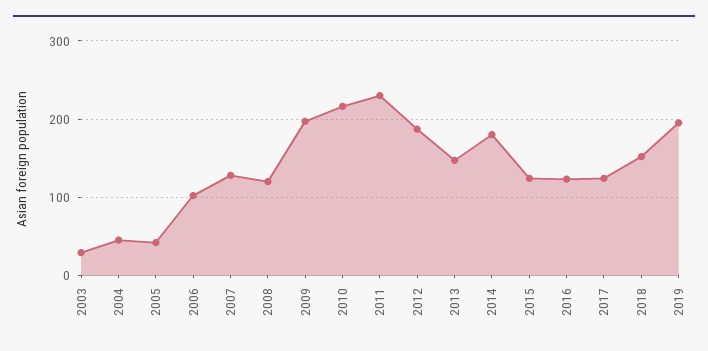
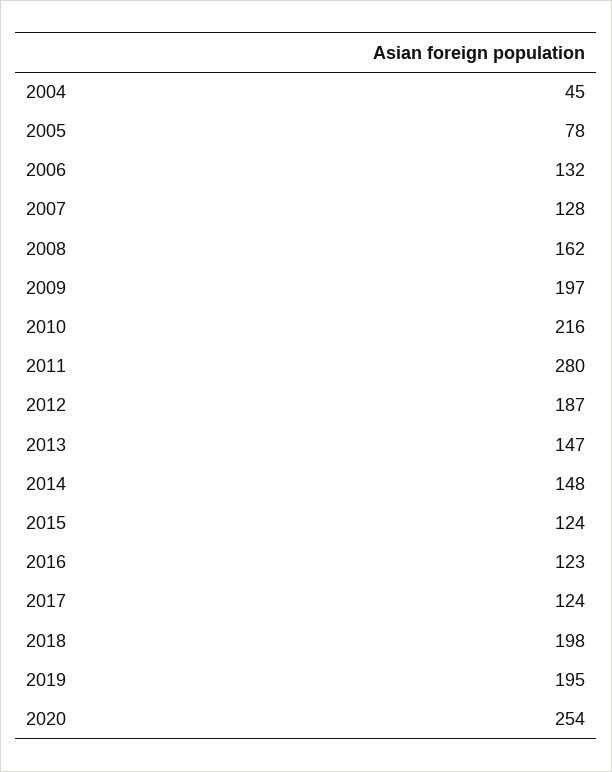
2003: 30 -> none
2005: 40 -> 78
2006: 100 -> 132
2008: 120 -> 162
2011: 230 -> 280
2014: 180 -> 148
2018: 150 -> 198
2020: none -> 254

